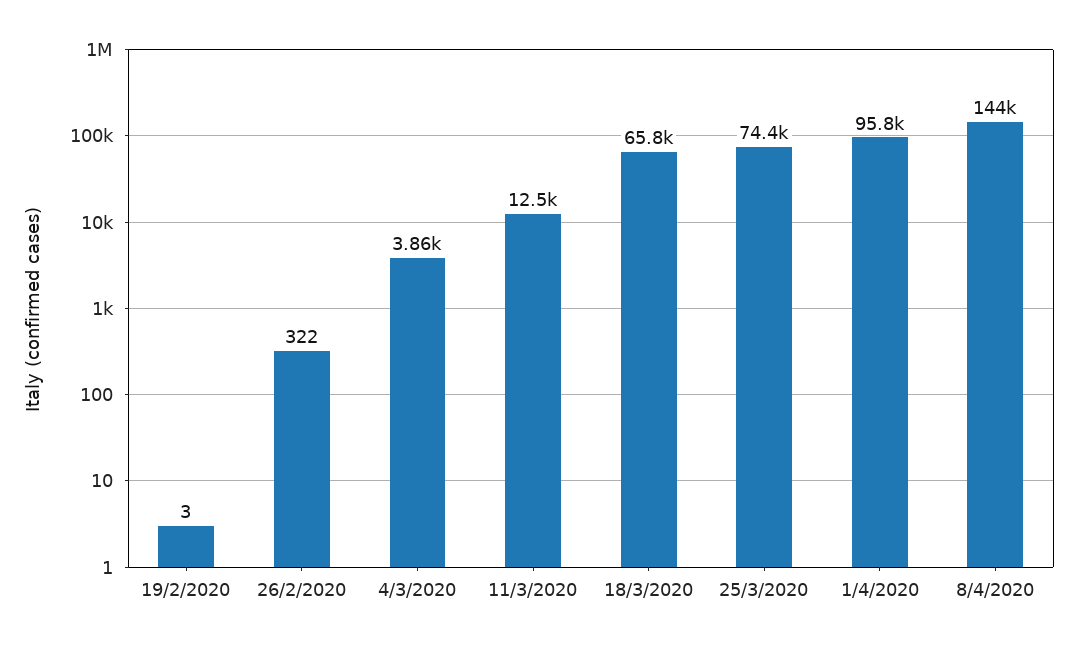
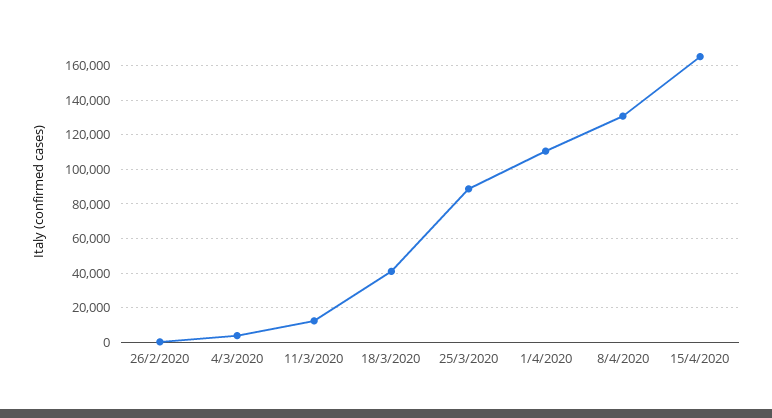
19/2/2020: 3 -> none
18/3/2020: 65800 -> 40000
25/3/2020: 74400 -> 90000
1/4/2020: 95800 -> 110000
8/4/2020: 144000 -> 130000
15/4/2020: none -> 165000

